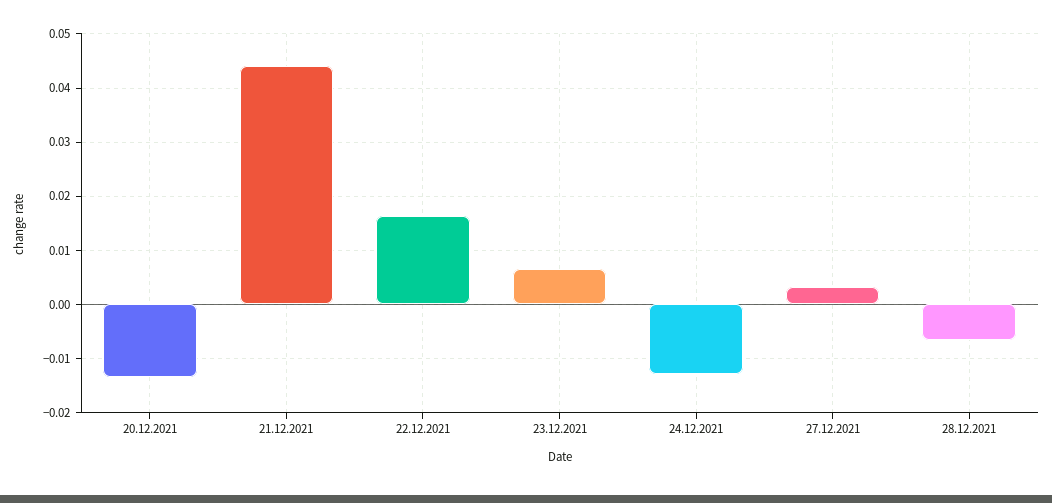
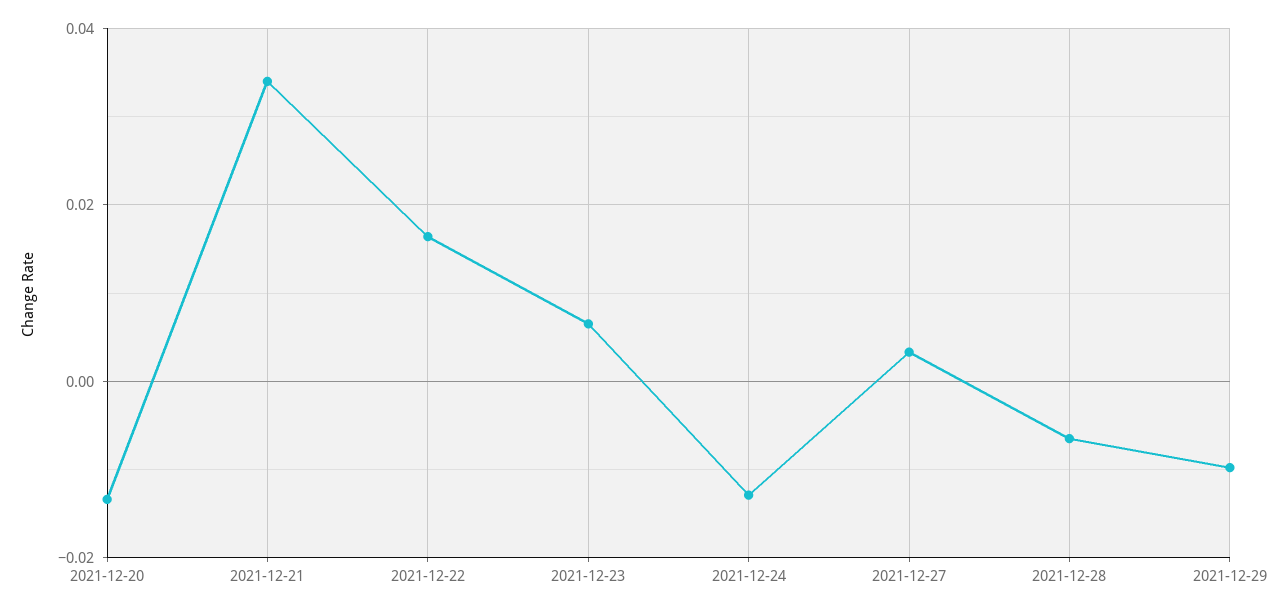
21.12.2021: 0.044 -> 0.034
2021-12-29: none -> -0.01

